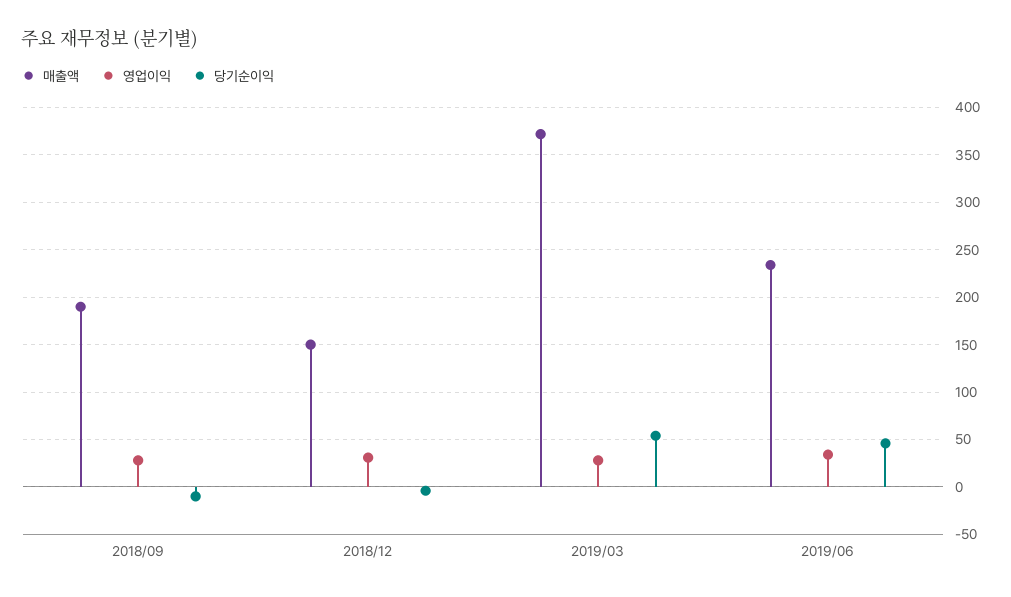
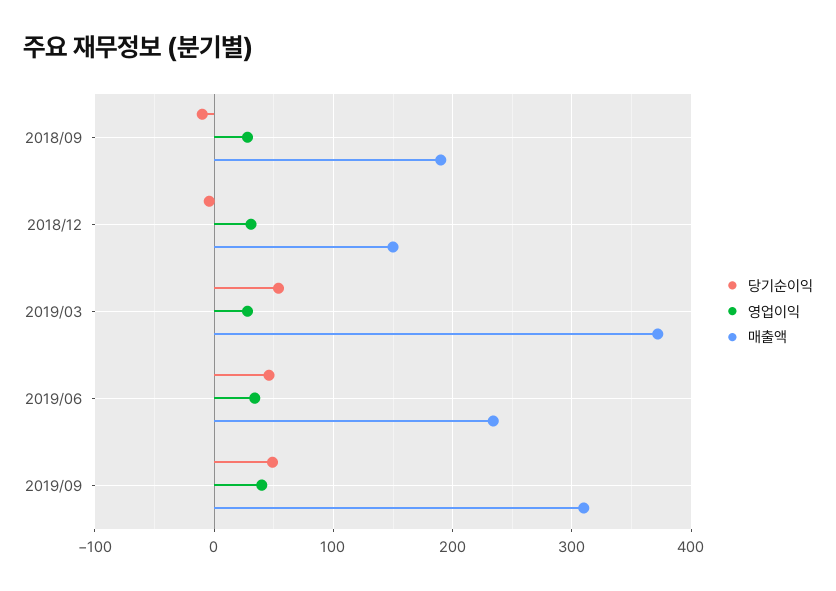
당기순이익, 2019/09: none -> 50
영업이익, 2019/09: none -> 40
매출액, 2019/09: none -> 310

